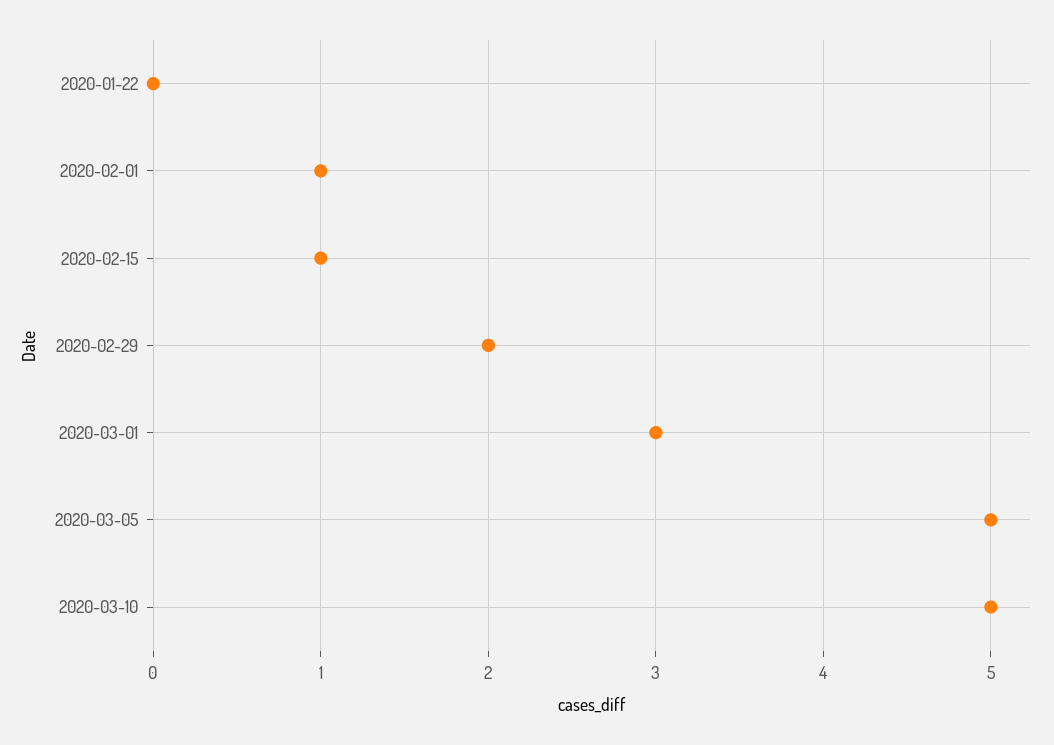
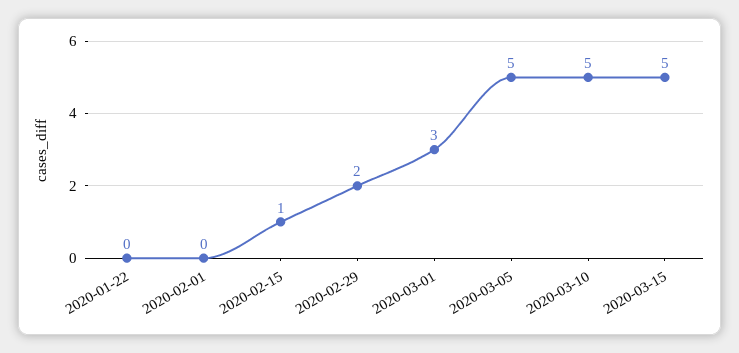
2020-02-01: 1 -> 0
2020-03-15: none -> 5

